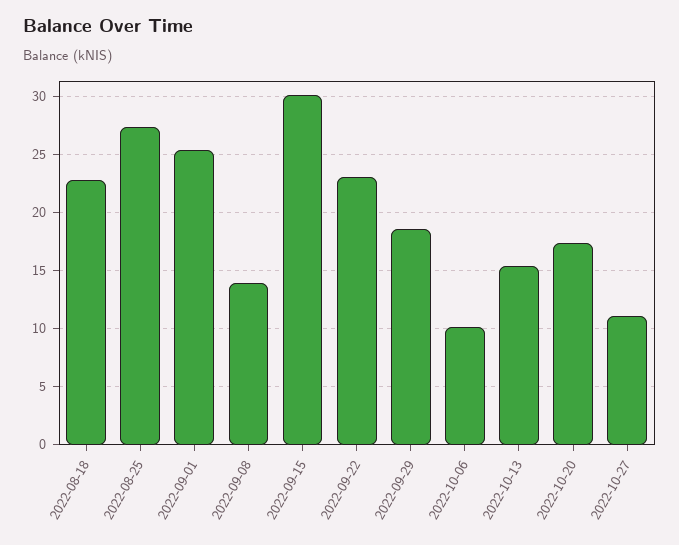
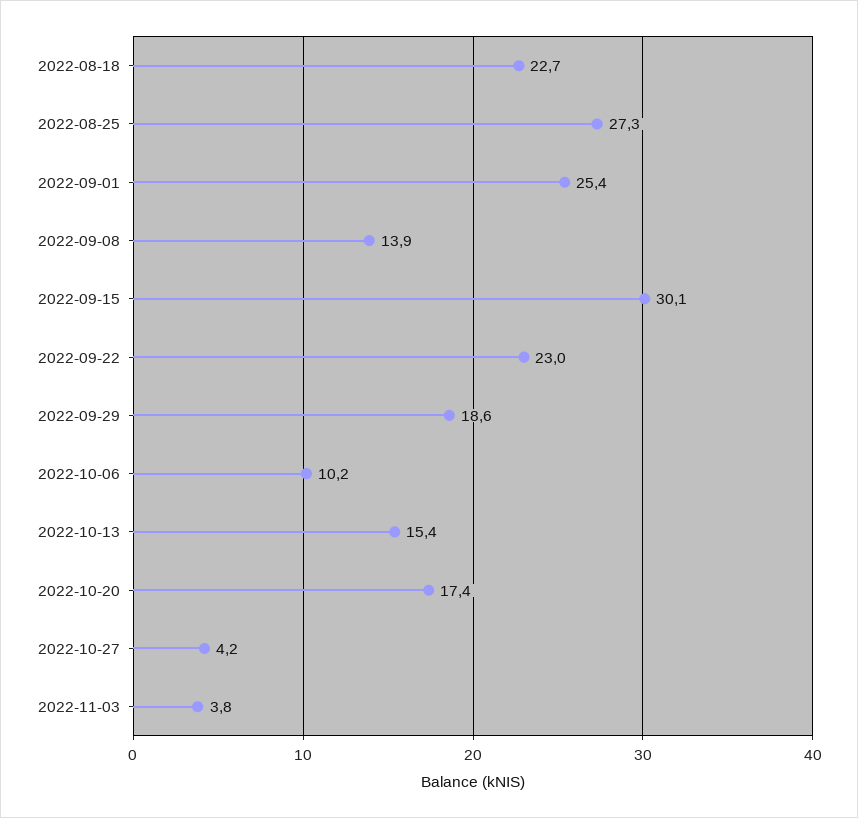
2022-10-27: 11 -> 4.2
2022-11-03: none -> 3.8

